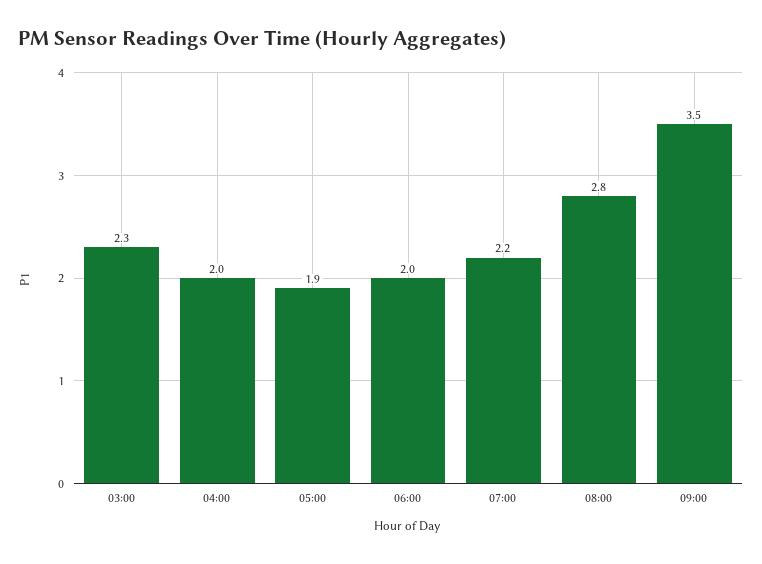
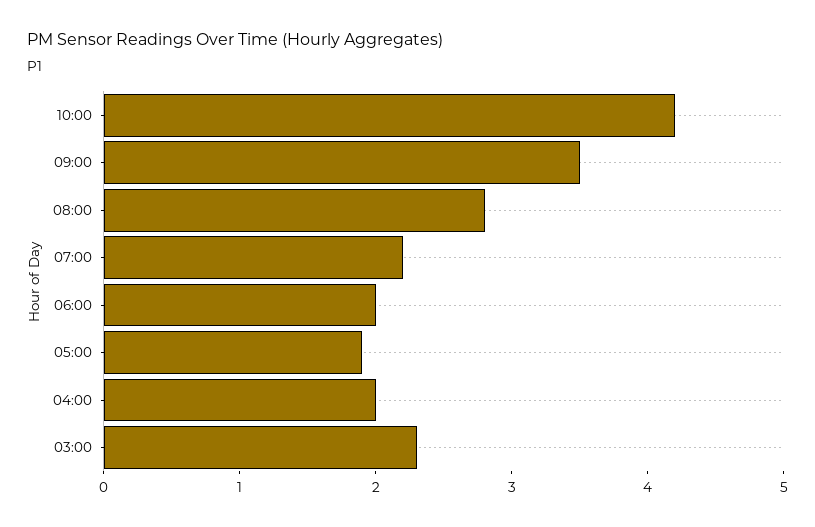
10:00: none -> 4.2

